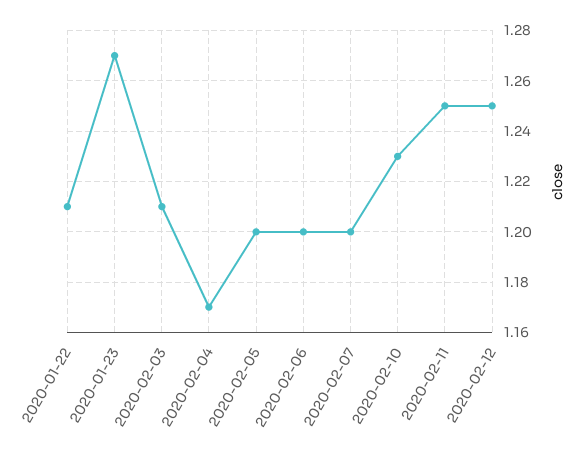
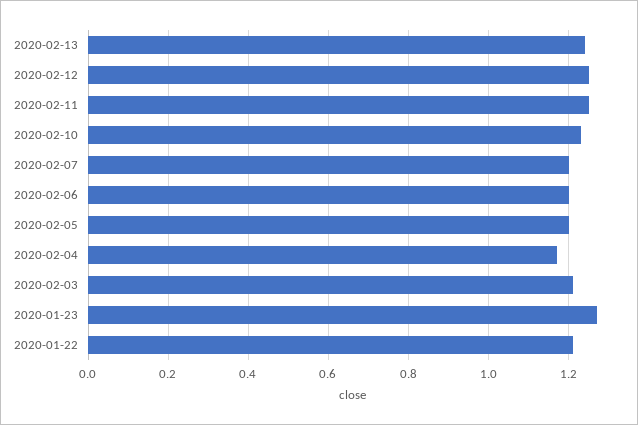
2020-02-13: none -> 1.25

